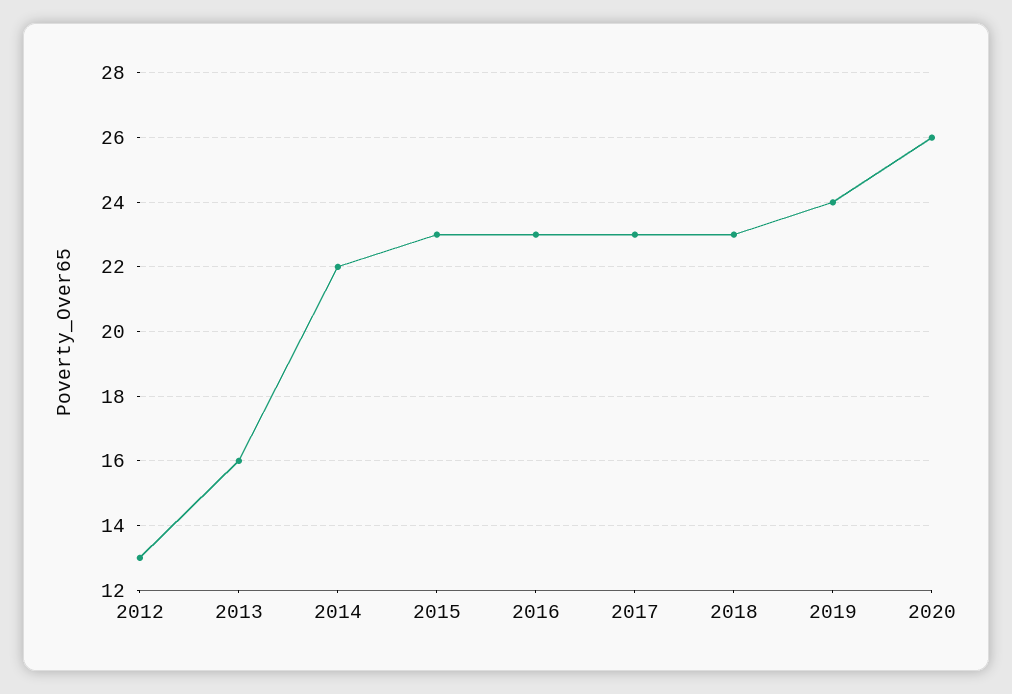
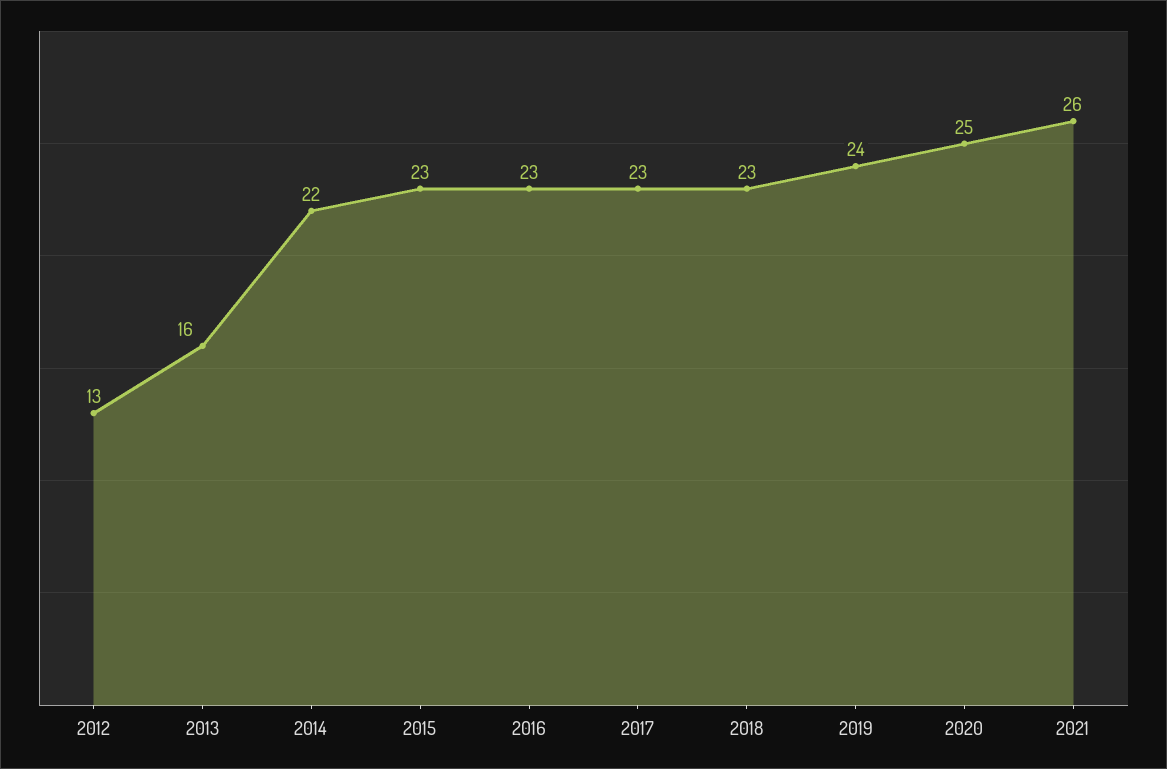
2020: 26 -> 25
2021: none -> 26

